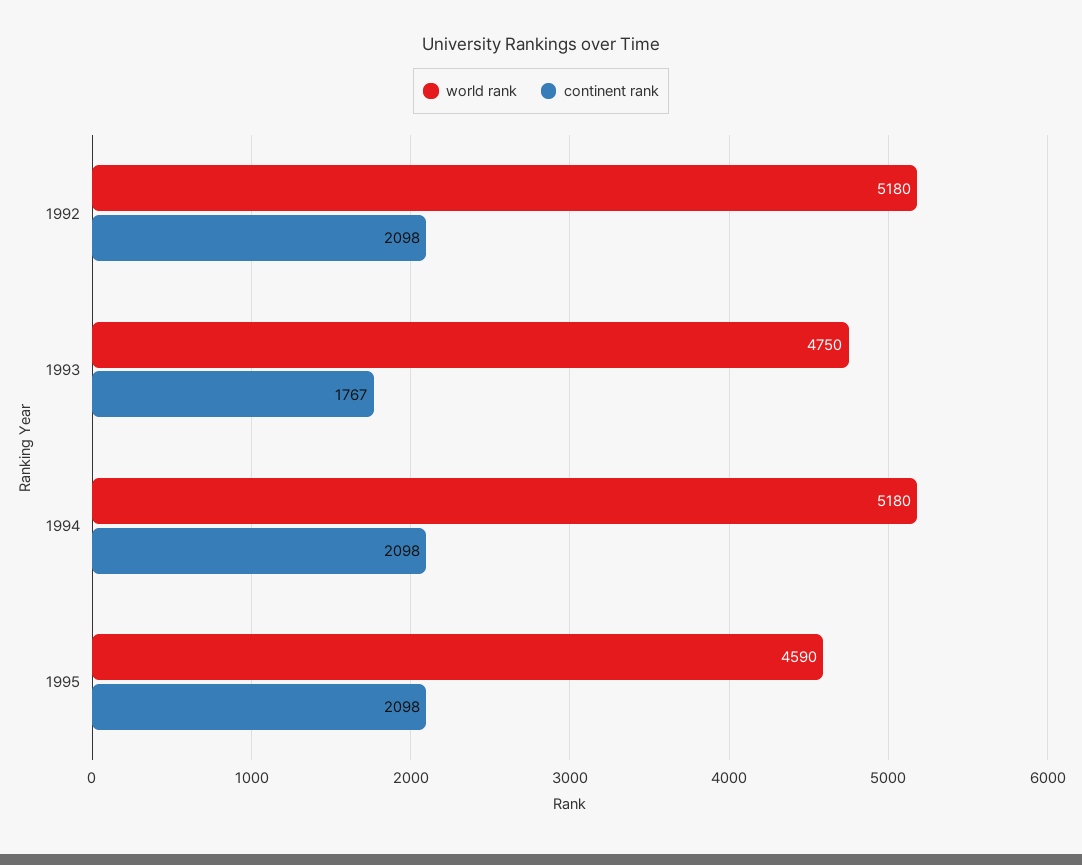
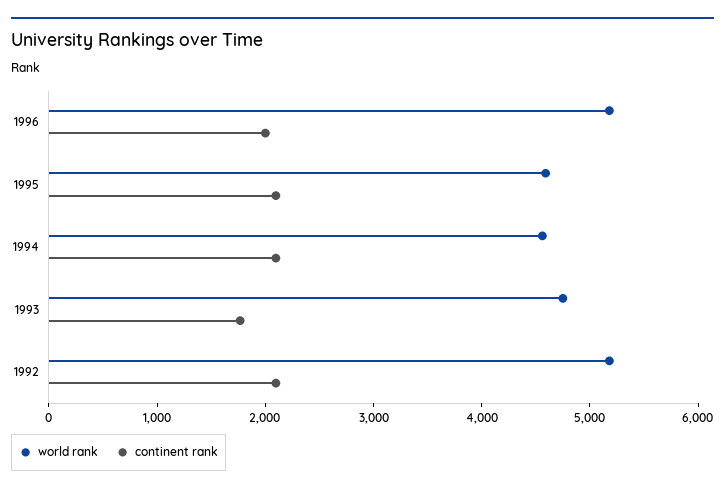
world rank, 1994: 5180 -> 4600
world rank, 1996: none -> 5200
continent rank, 1996: none -> 2000

